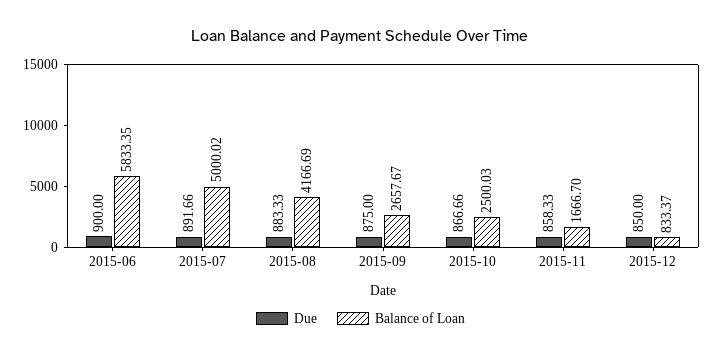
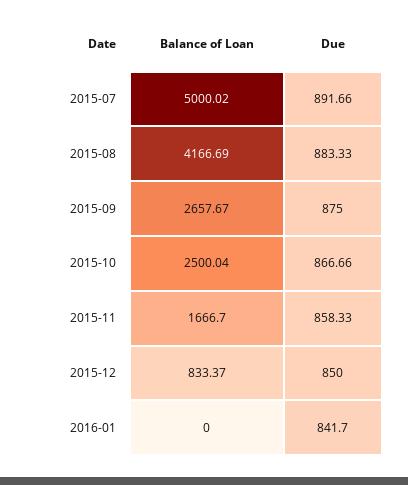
Due, 2015-06: 900 -> none
Balance of Loan, 2015-06: 5833.35 -> none
Balance of Loan, 2015-10: 2500.03 -> 2500.04
Balance of Loan, 2016-01: none -> 0
Due, 2016-01: none -> 841.7

